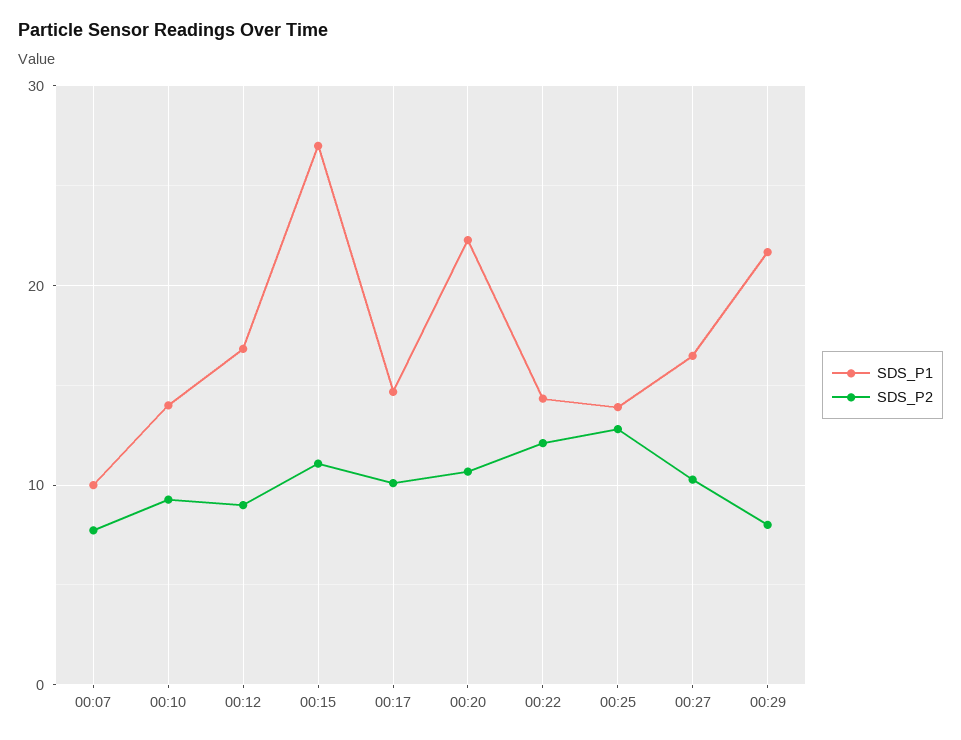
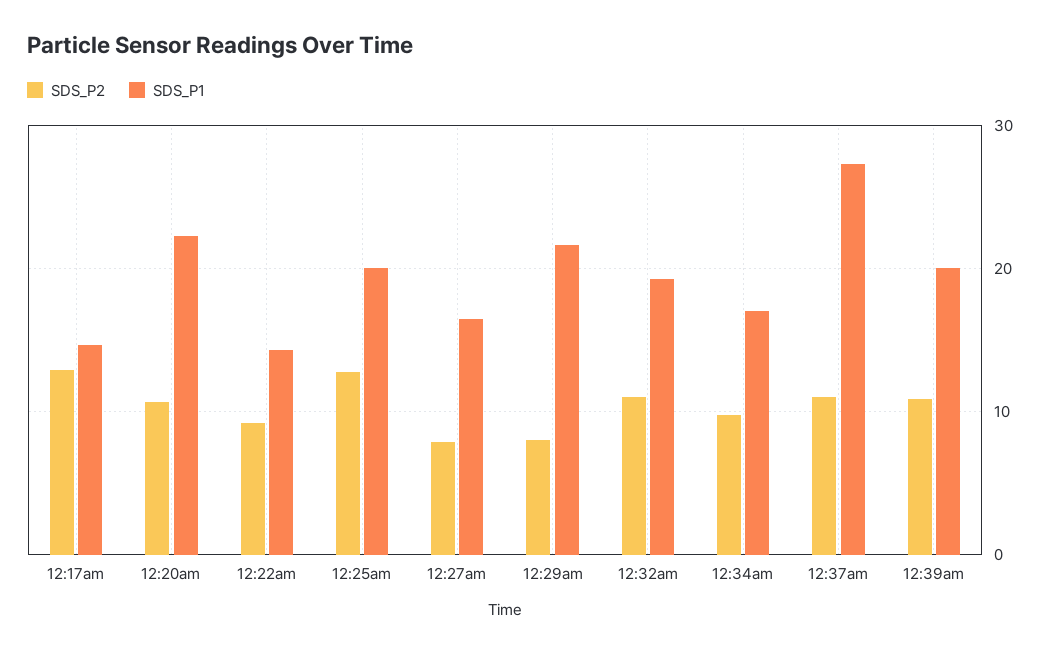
SDS_P1, 00:07: 10 -> none
SDS_P2, 00:07: 8 -> none
SDS_P1, 00:10: 14 -> none
SDS_P2, 00:10: 9 -> none
SDS_P1, 00:12: 17 -> none
SDS_P2, 00:12: 9 -> none
SDS_P1, 00:15: 27 -> none
SDS_P2, 00:15: 11 -> none
SDS_P2, 00:17: 10 -> 13
SDS_P2, 00:22: 12 -> 9
SDS_P1, 00:25: 14 -> 20
SDS_P2, 00:27: 10 -> 8
SDS_P2, 12:32am: none -> 11
SDS_P1, 12:32am: none -> 19
SDS_P2, 12:34am: none -> 10
SDS_P1, 12:34am: none -> 17
SDS_P2, 12:37am: none -> 11
SDS_P1, 12:37am: none -> 27
SDS_P2, 12:39am: none -> 11
SDS_P1, 12:39am: none -> 20

